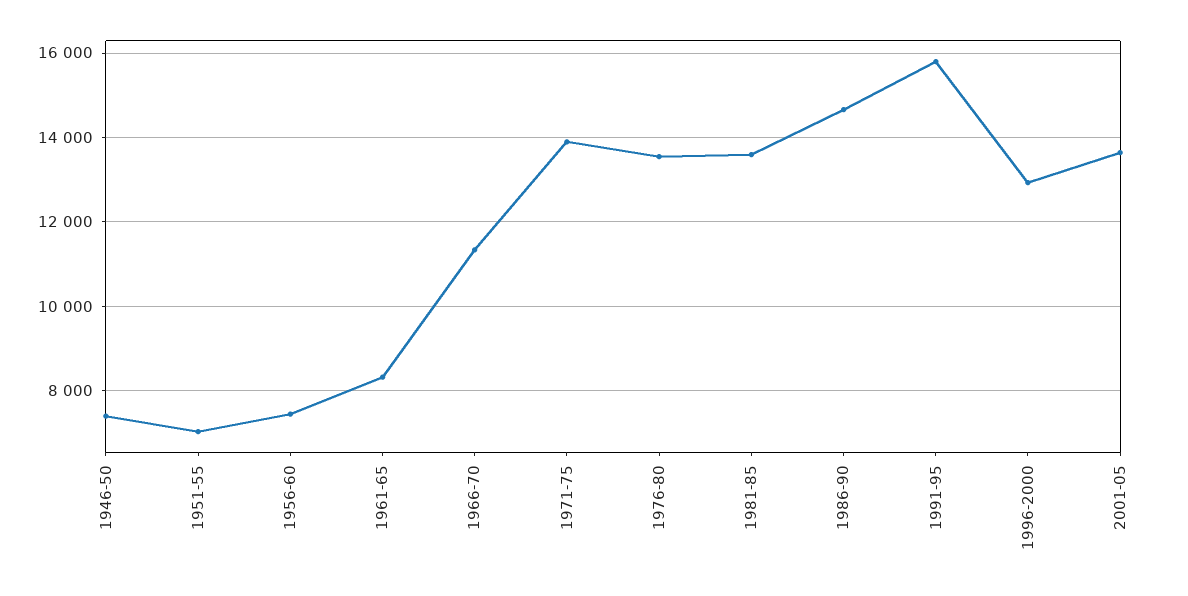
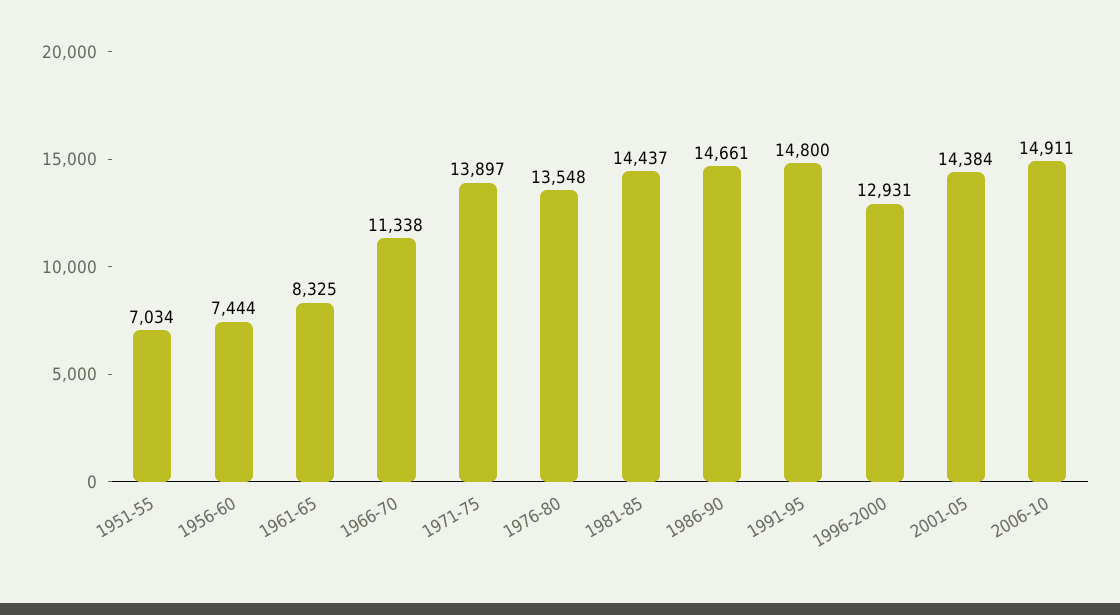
1946-50: 7400 -> none
1981-85: 13600 -> 14437
1991-95: 15800 -> 14800
2001-05: 13600 -> 14384
2006-10: none -> 14911

